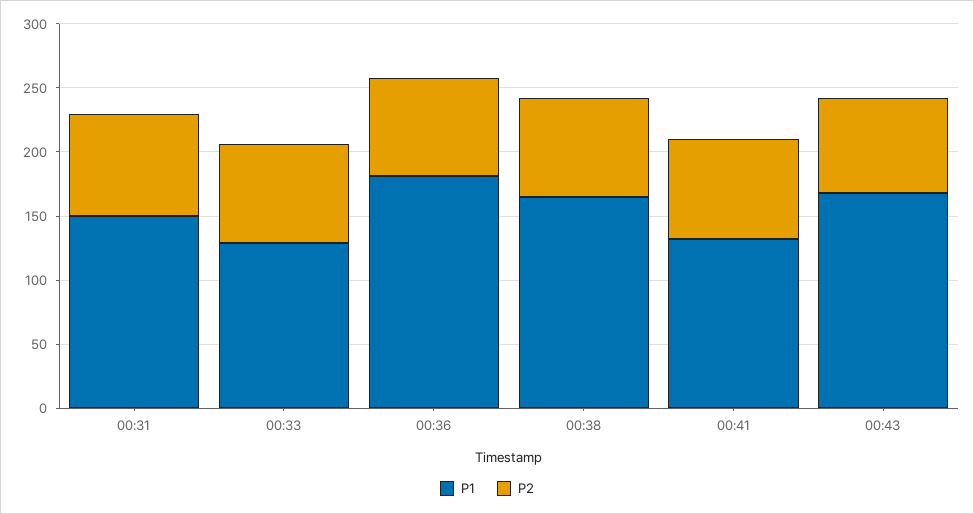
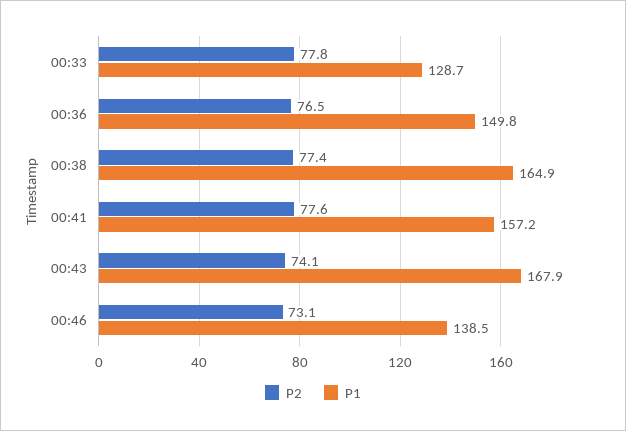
P1, 00:31: 150 -> none
P2, 00:31: 80 -> none
P1, 00:36: 180 -> 149.8
P1, 00:41: 130 -> 157.2
P2, 00:46: none -> 73.1
P1, 00:46: none -> 138.5

